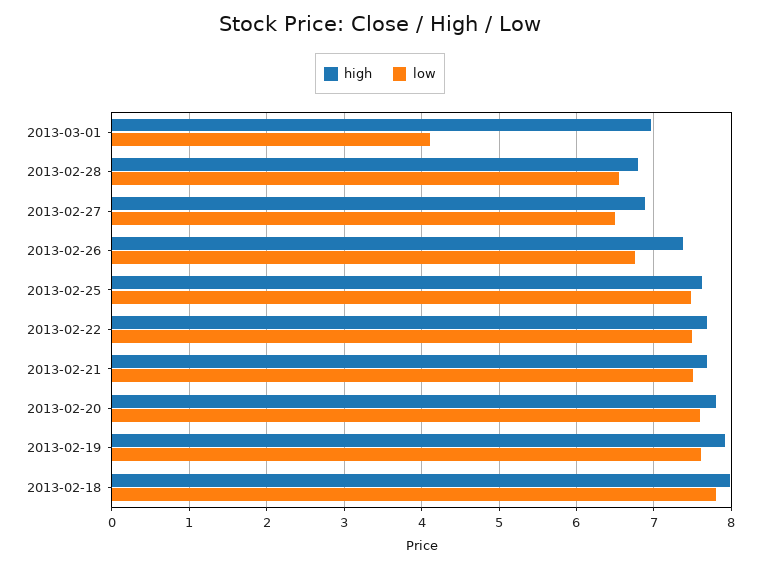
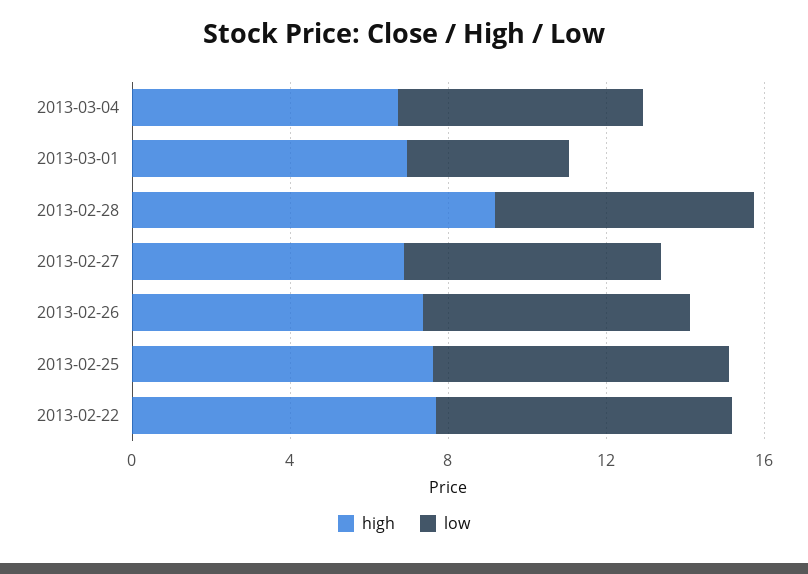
high, 2013-02-28: 6.8 -> 9
high, 2013-02-21: 7.7 -> none
low, 2013-02-21: 7.5 -> none
high, 2013-02-20: 7.8 -> none
low, 2013-02-20: 7.6 -> none
high, 2013-02-19: 7.9 -> none
low, 2013-02-19: 7.6 -> none
high, 2013-02-18: 8 -> none
low, 2013-02-18: 7.8 -> none
high, 2013-03-04: none -> 7
low, 2013-03-04: none -> 6

